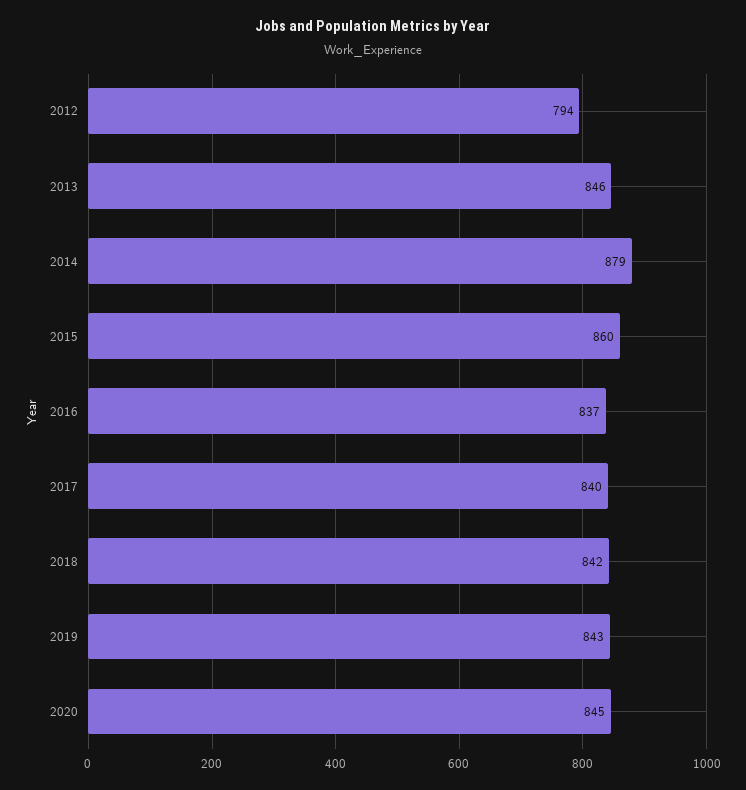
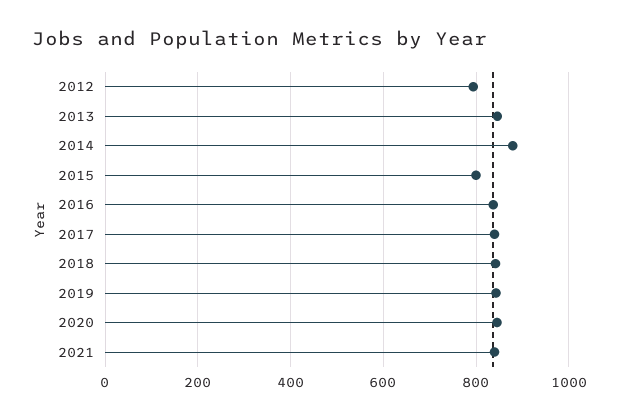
2015: 860 -> 800
2021: none -> 840

